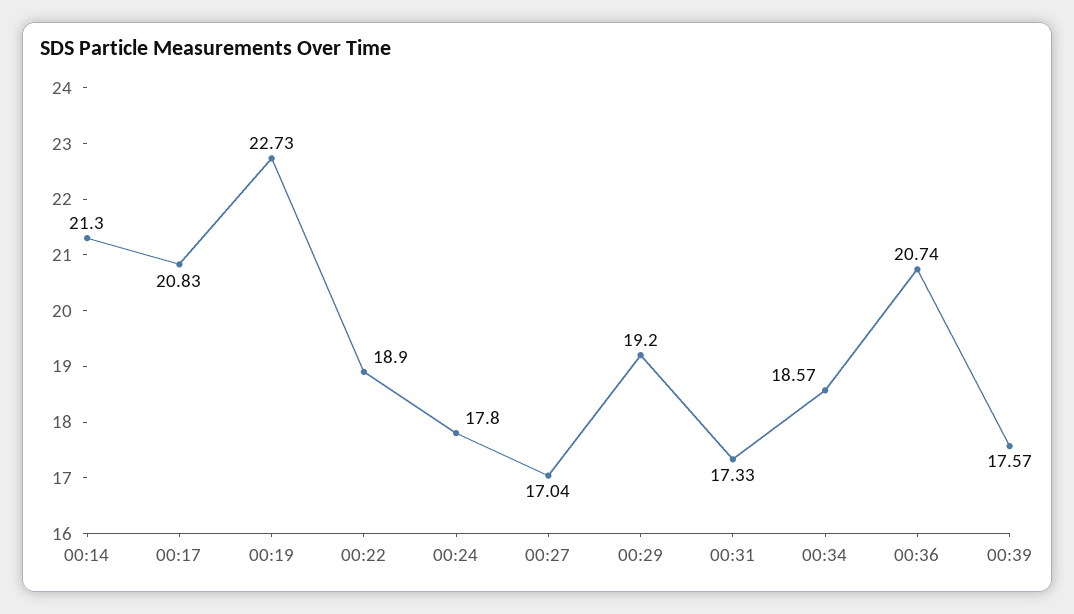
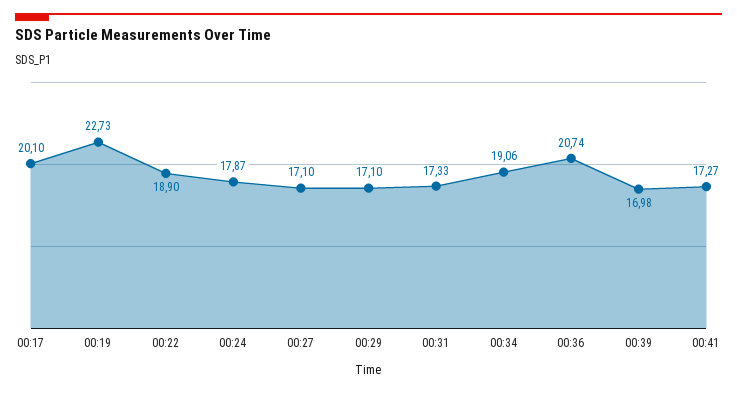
00:14: 21.3 -> none
00:17: 20.83 -> 20.1
00:24: 17.8 -> 17.87
00:27: 17.04 -> 17.1
00:29: 19.2 -> 17.1
00:34: 18.57 -> 19.06
00:39: 17.57 -> 16.98
00:41: none -> 17.27

